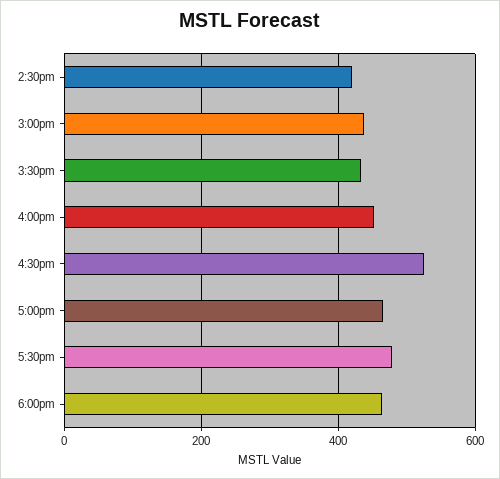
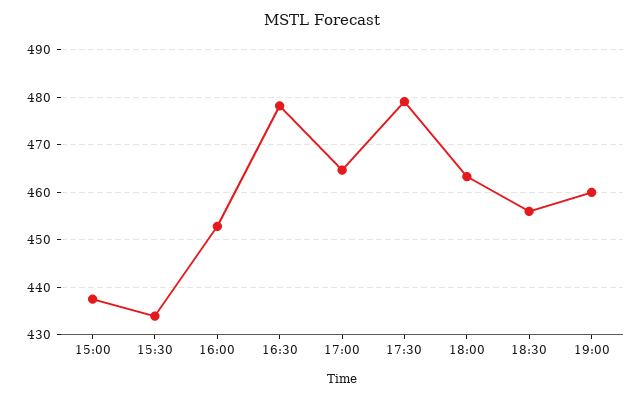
2:30pm: 420 -> none
4:30pm: 520 -> 478
18:30: none -> 456
19:00: none -> 460

